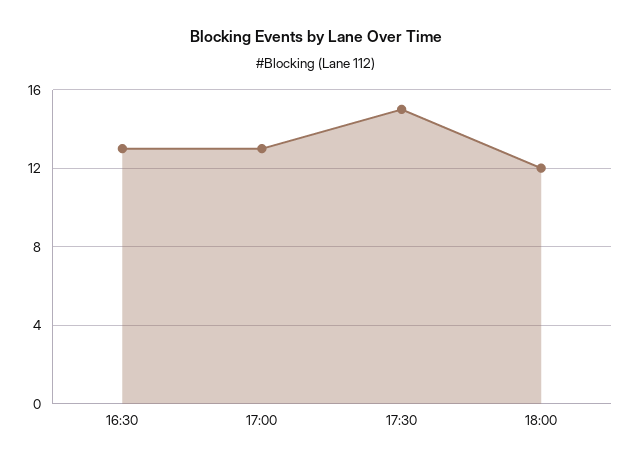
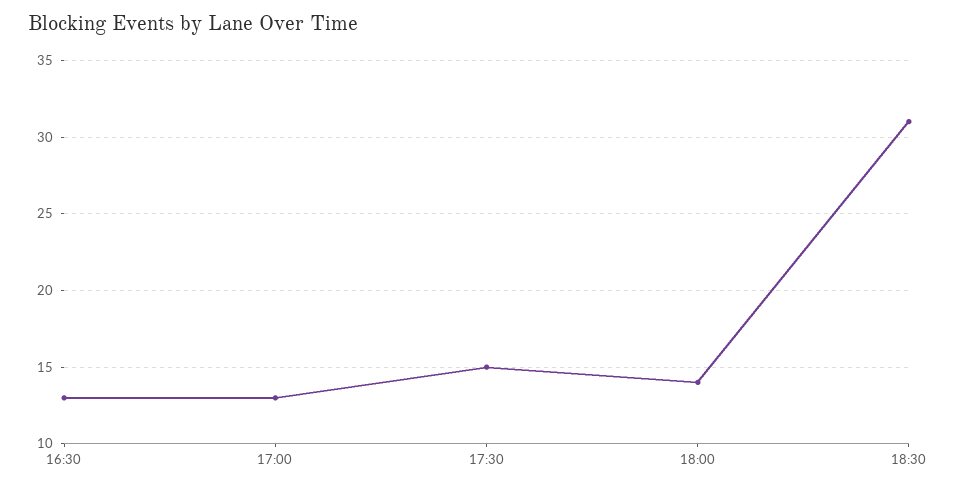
18:00: 12 -> 14
18:30: none -> 31

